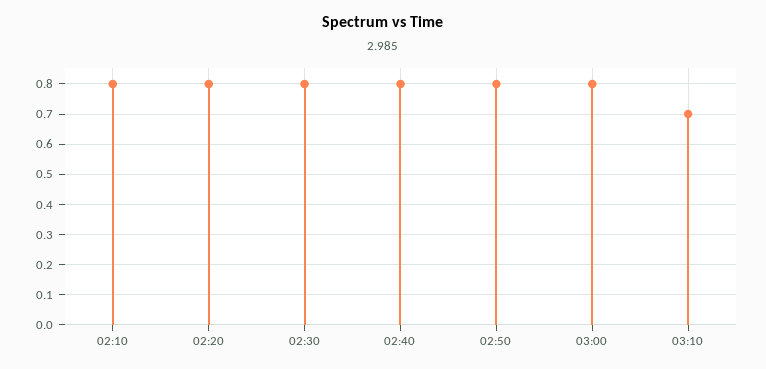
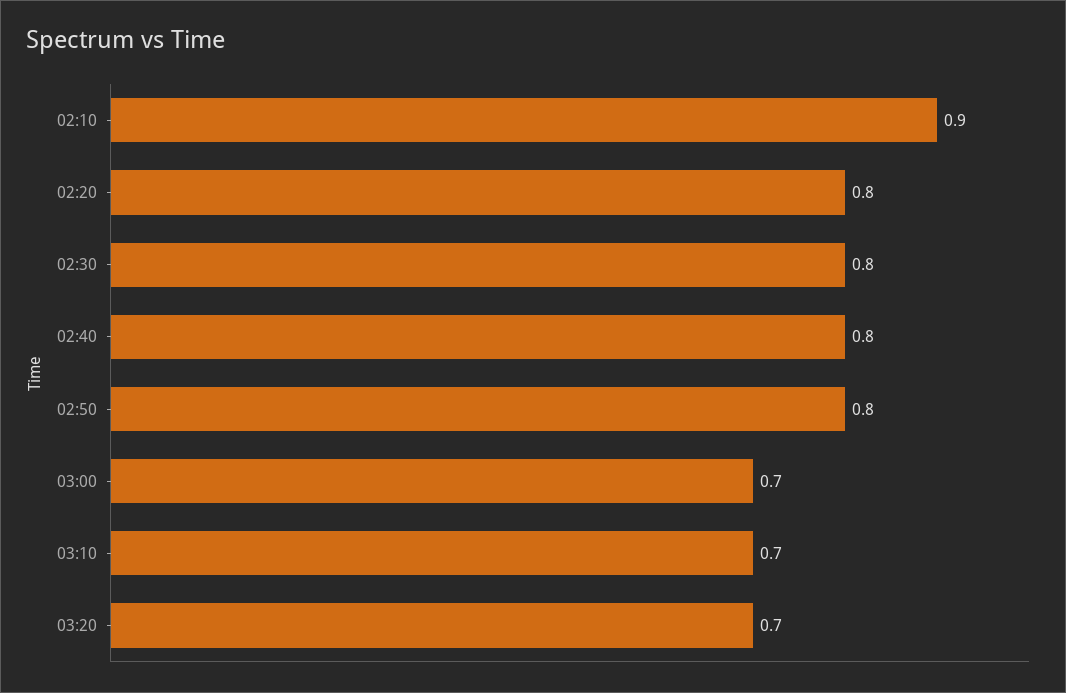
02:10: 0.8 -> 0.9
03:00: 0.8 -> 0.7
03:20: none -> 0.7

